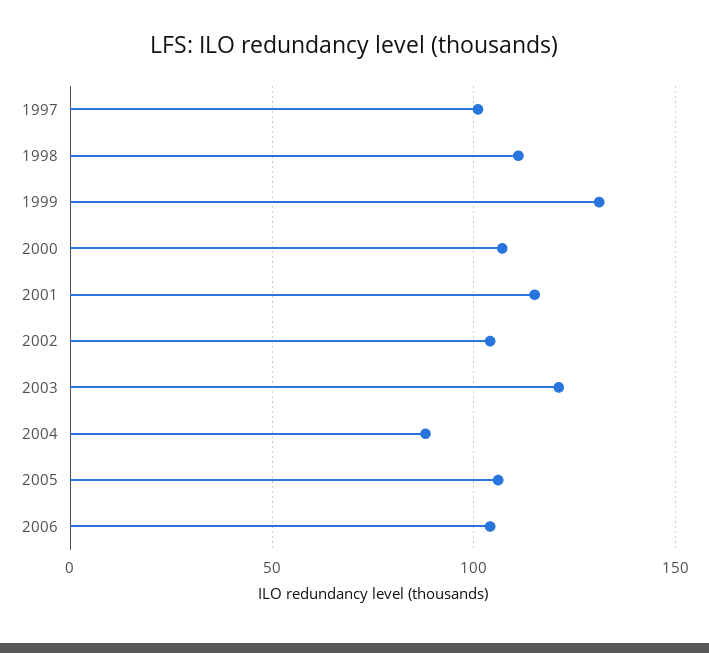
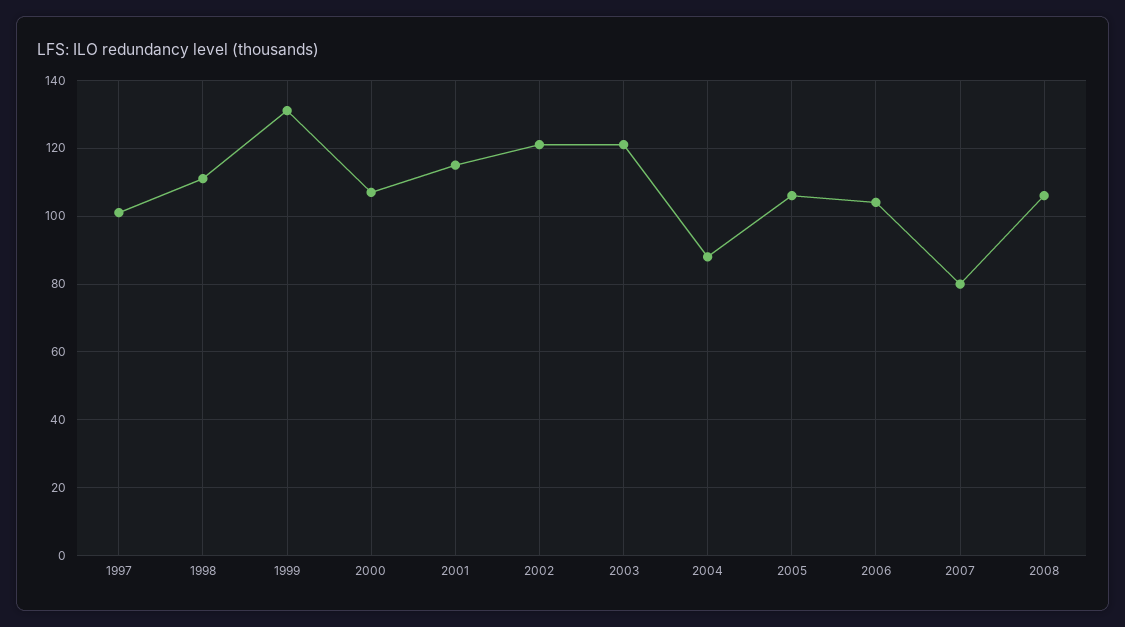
2002: 105 -> 120
2007: none -> 80
2008: none -> 105

